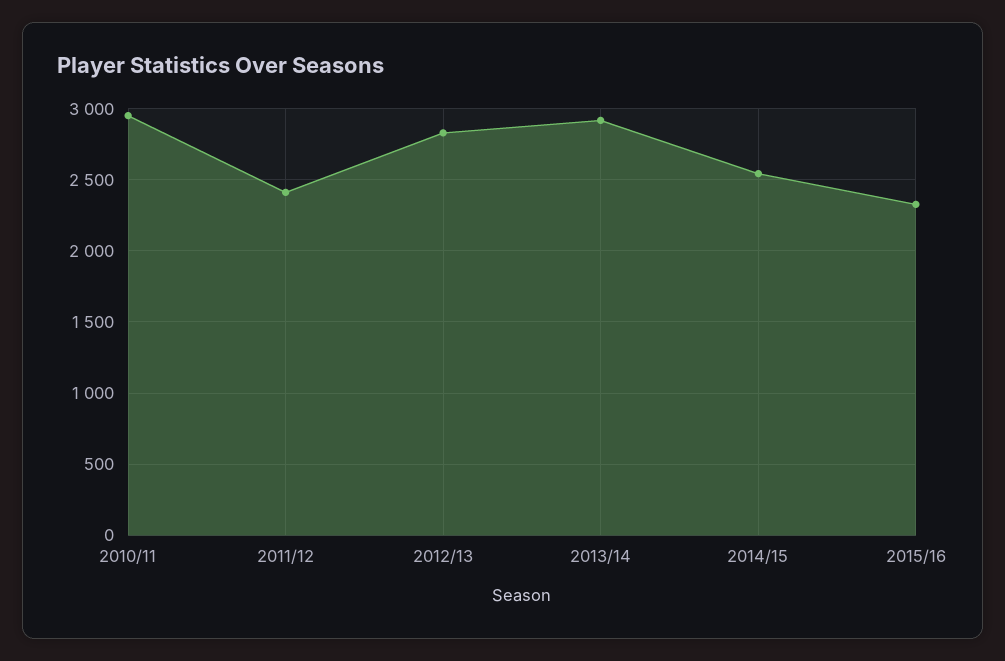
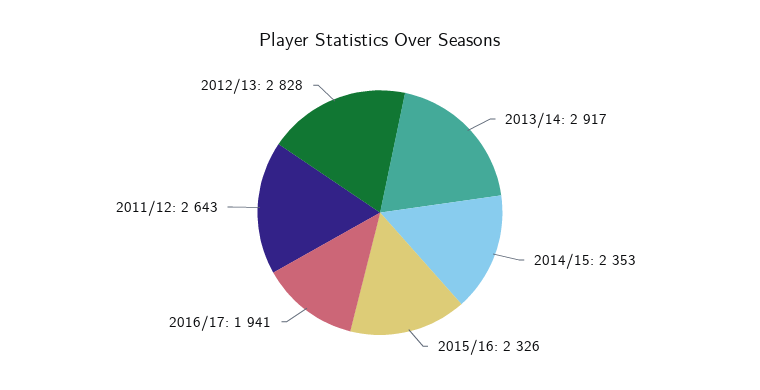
2010/11: 2950 -> none
2011/12: 2400 -> 2643
2014/15: 2550 -> 2353
2016/17: none -> 1941

